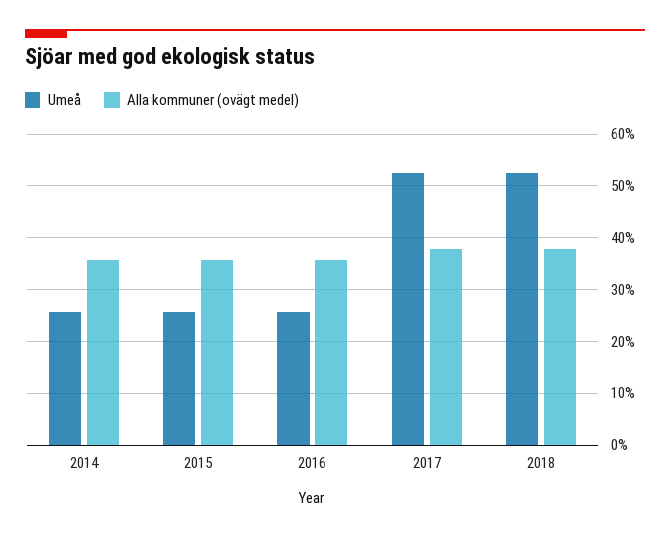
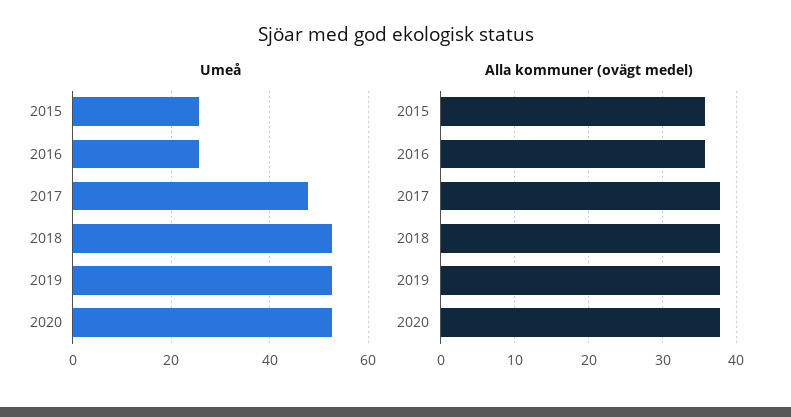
Umeå, 2014: 26 -> none
Alla kommuner (ovägt medel), 2014: 36 -> none
Umeå, 2017: 52 -> 48
Umeå, 2019: none -> 52
Umeå, 2020: none -> 52
Alla kommuner (ovägt medel), 2019: none -> 38
Alla kommuner (ovägt medel), 2020: none -> 38

